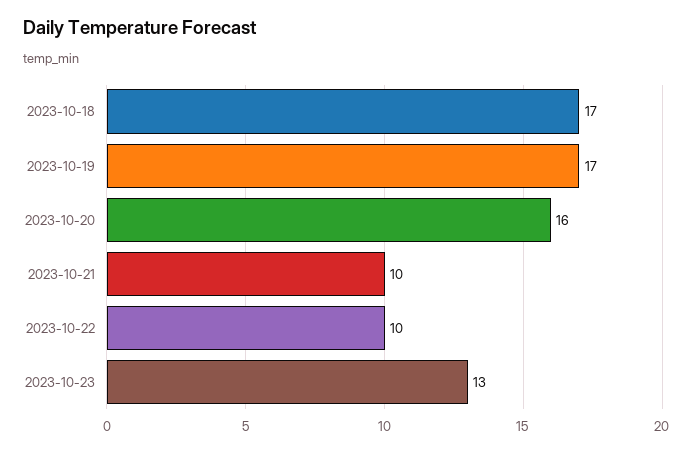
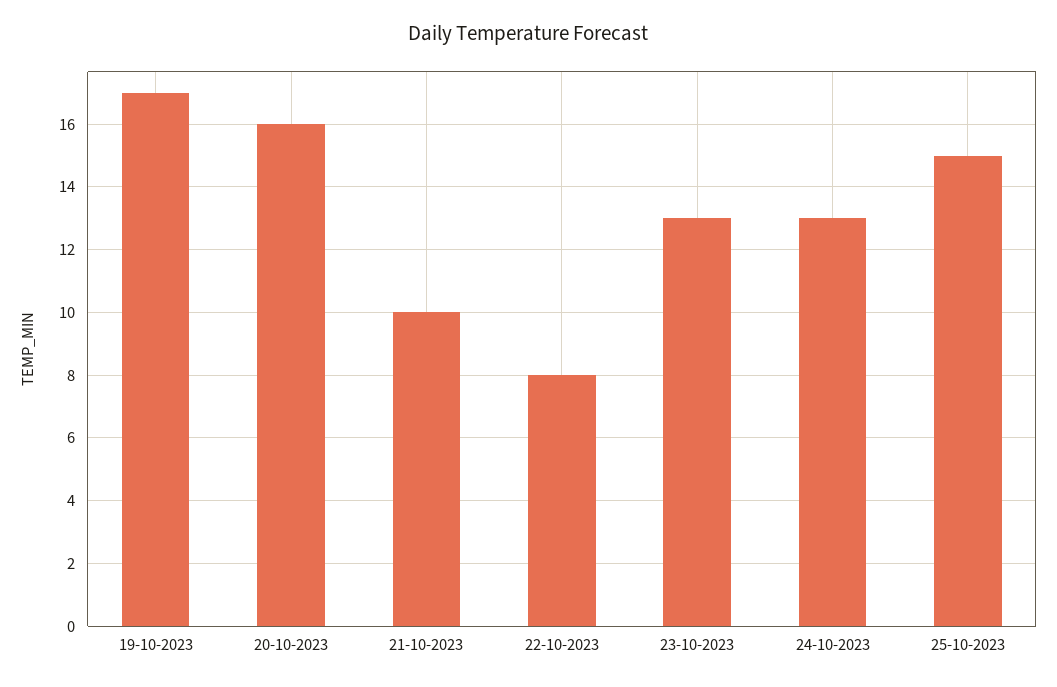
2023-10-18: 17 -> none
2023-10-22: 10 -> 8
24-10-2023: none -> 13
25-10-2023: none -> 15

